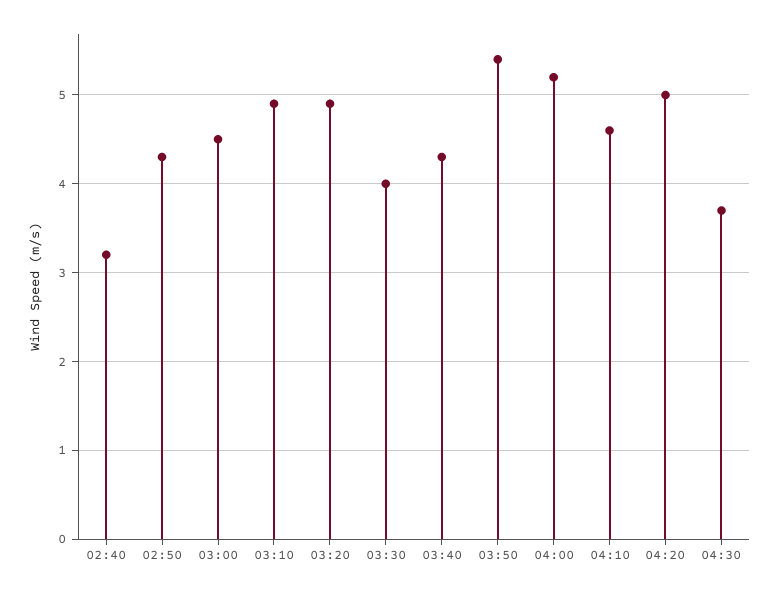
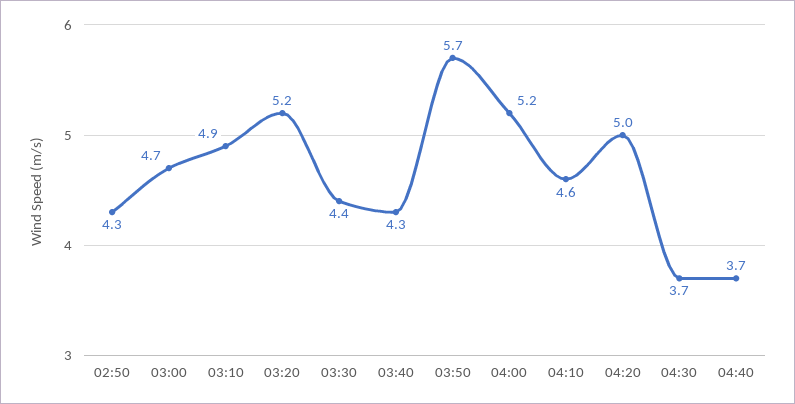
02:40: 3.2 -> none
03:00: 4.5 -> 4.7
03:20: 4.9 -> 5.2
03:30: 4 -> 4.4
03:50: 5.4 -> 5.7
04:40: none -> 3.7

